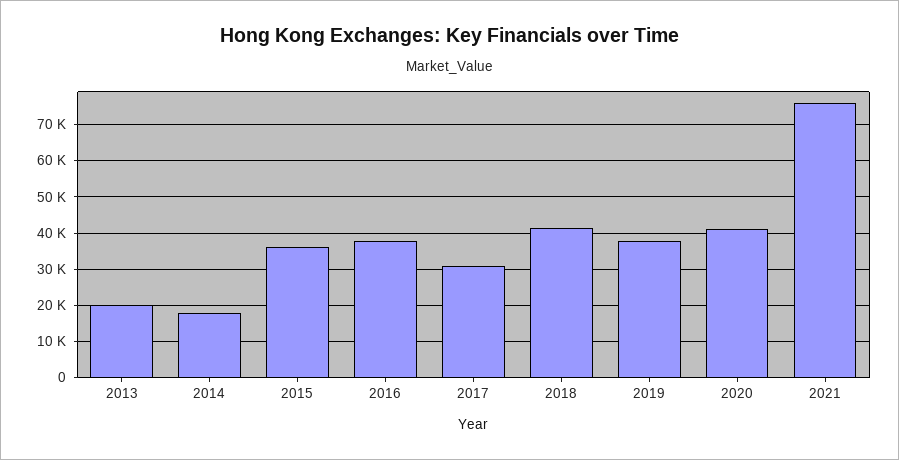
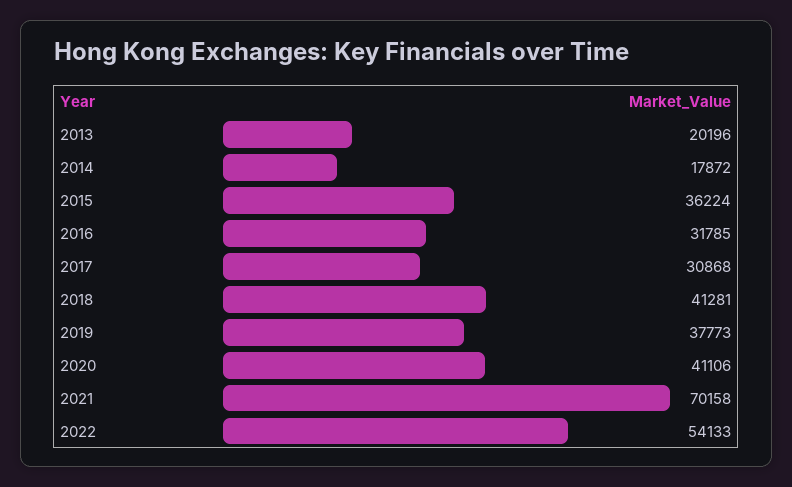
2016: 38000 -> 31785
2021: 76000 -> 70158
2022: none -> 54133

